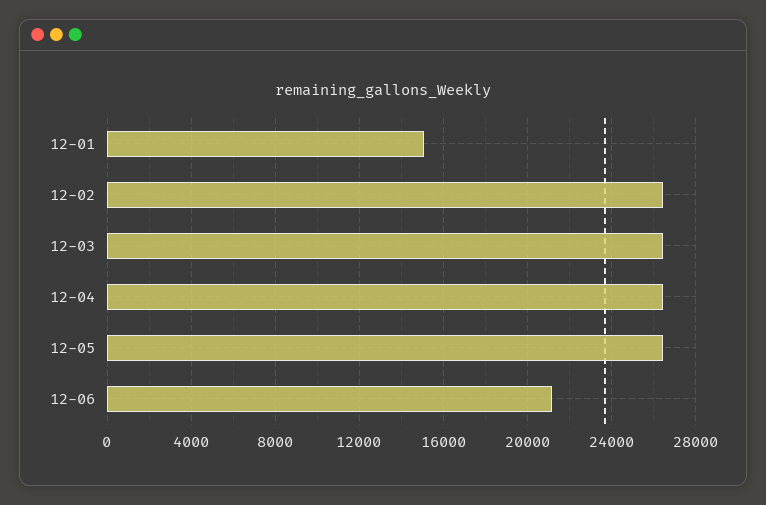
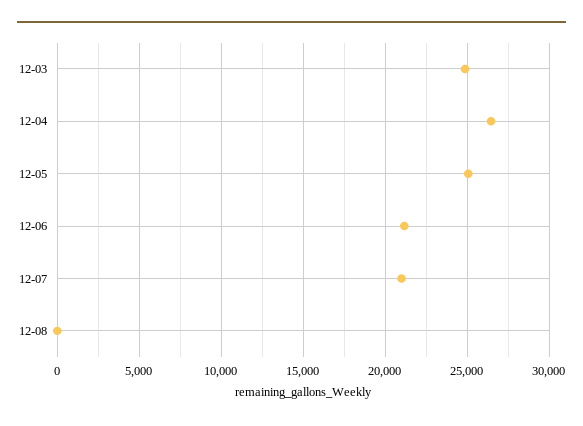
12-01: 15000 -> none
12-02: 26500 -> none
12-03: 26500 -> 25000
12-05: 26500 -> 25000
12-07: none -> 21000
12-08: none -> 0

